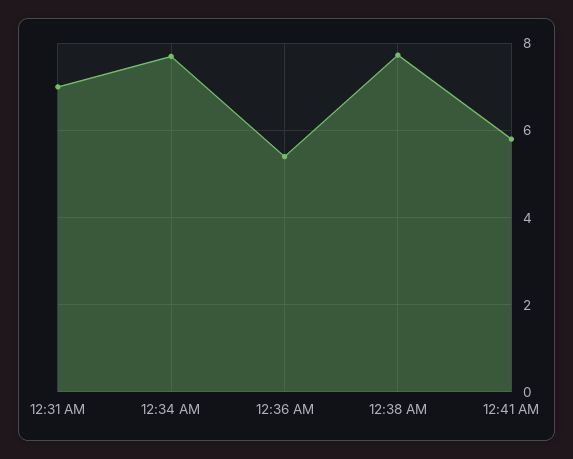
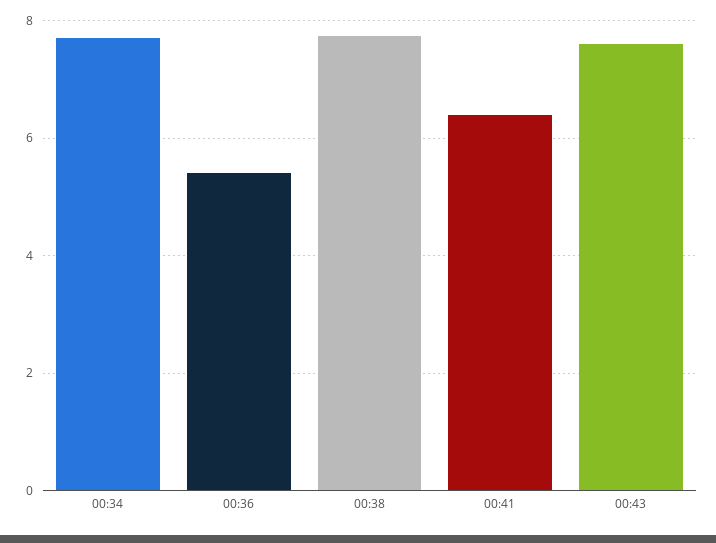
12:31 AM: 7 -> none
12:41 AM: 5.8 -> 6.4
00:43: none -> 7.6

